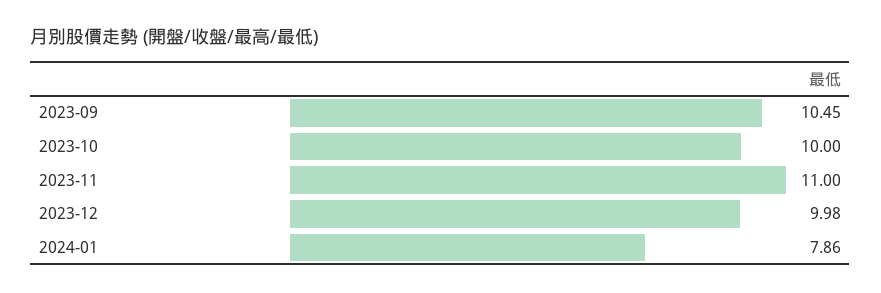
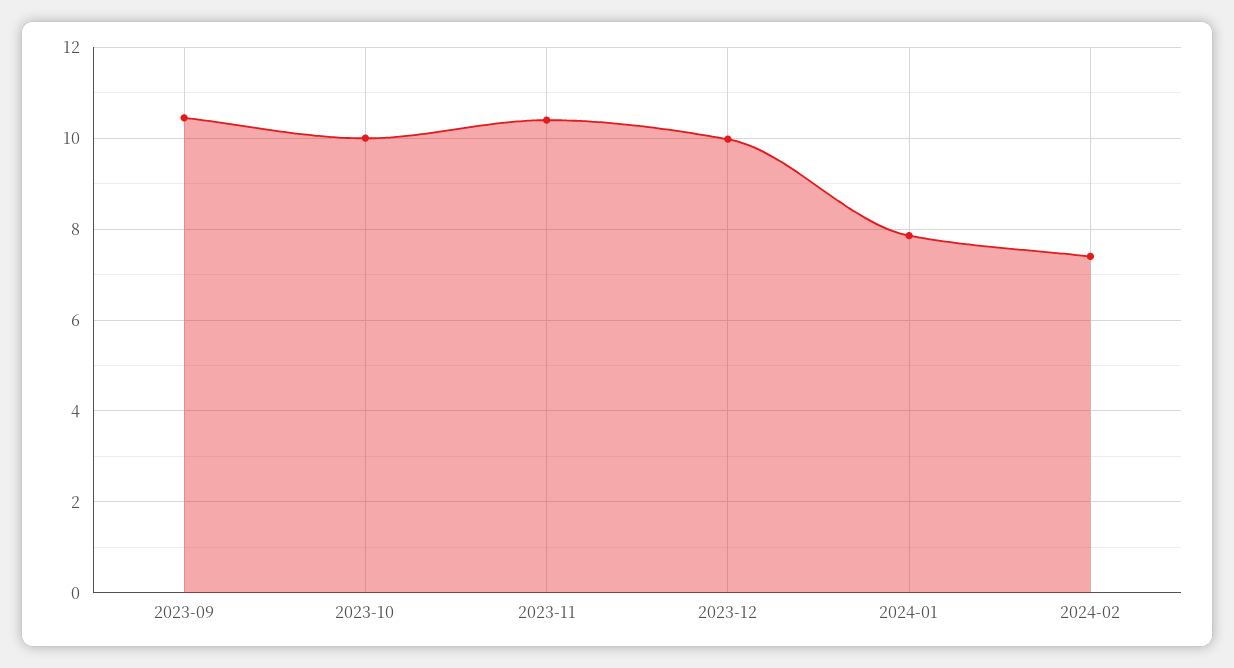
2023-11: 11 -> 10.4
2024-02: none -> 7.4

